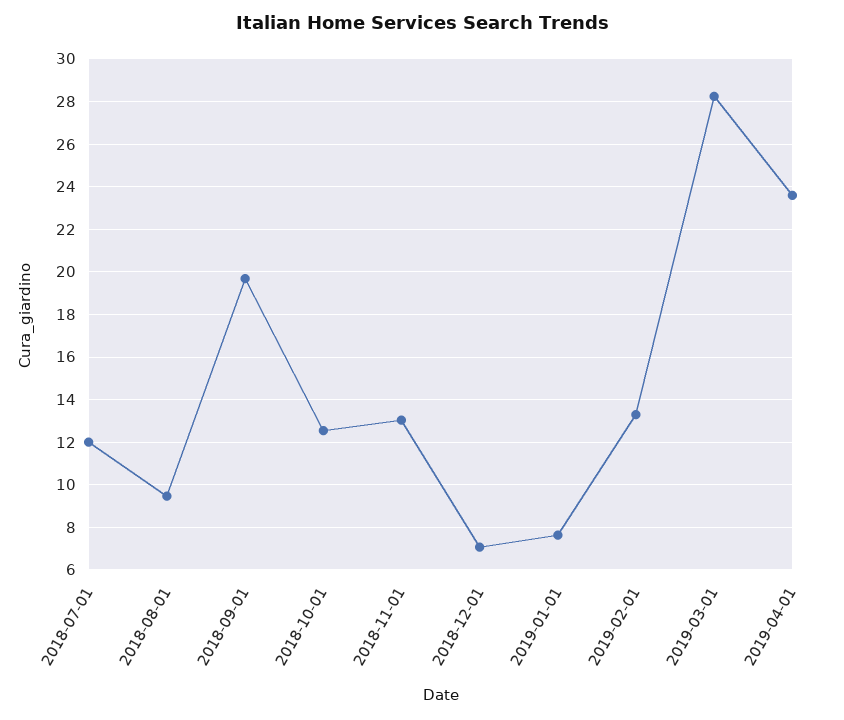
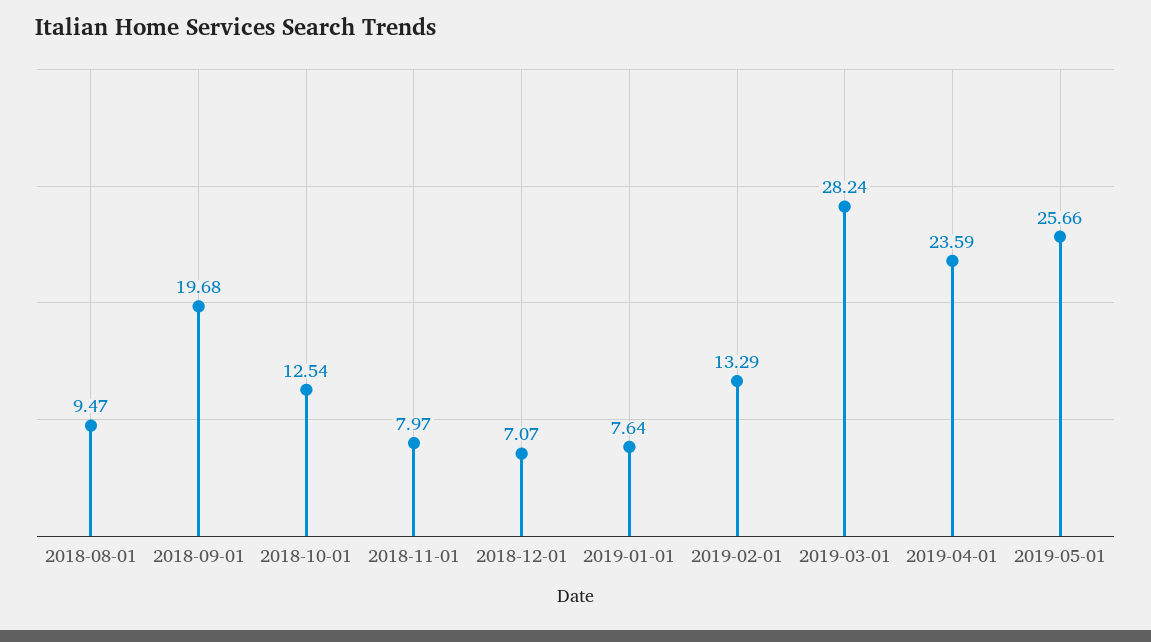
2018-07-01: 12 -> none
2018-11-01: 13 -> 7.97
2019-05-01: none -> 25.66

